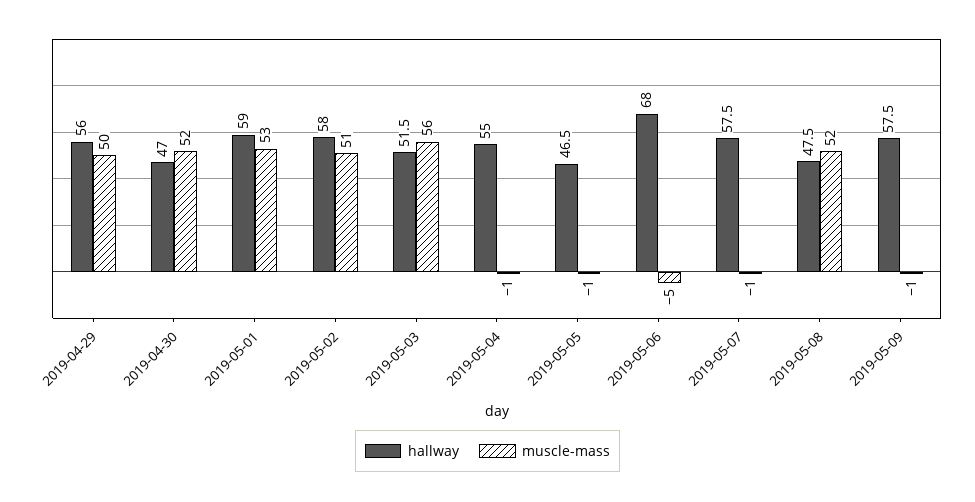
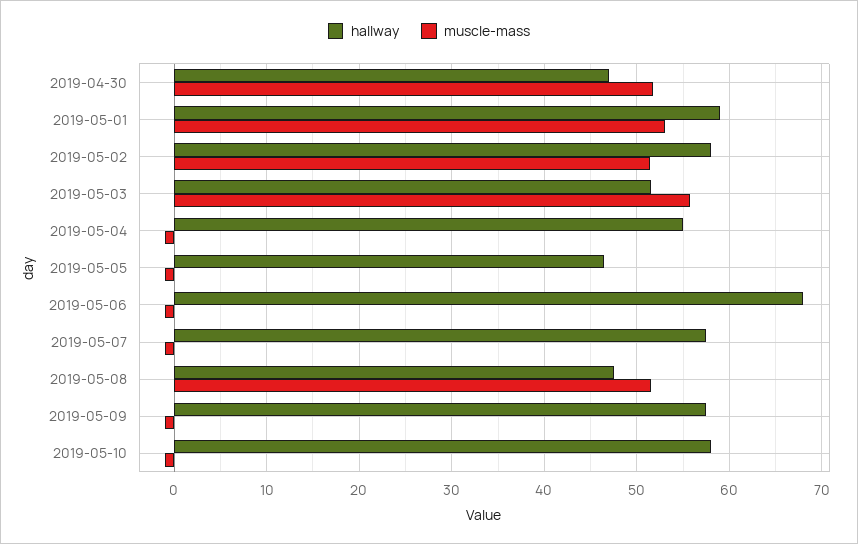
hallway, 2019-04-29: 56 -> none
muscle-mass, 2019-04-29: 50 -> none
muscle-mass, 2019-05-06: -5 -> -1
hallway, 2019-05-10: none -> 58
muscle-mass, 2019-05-10: none -> -1

